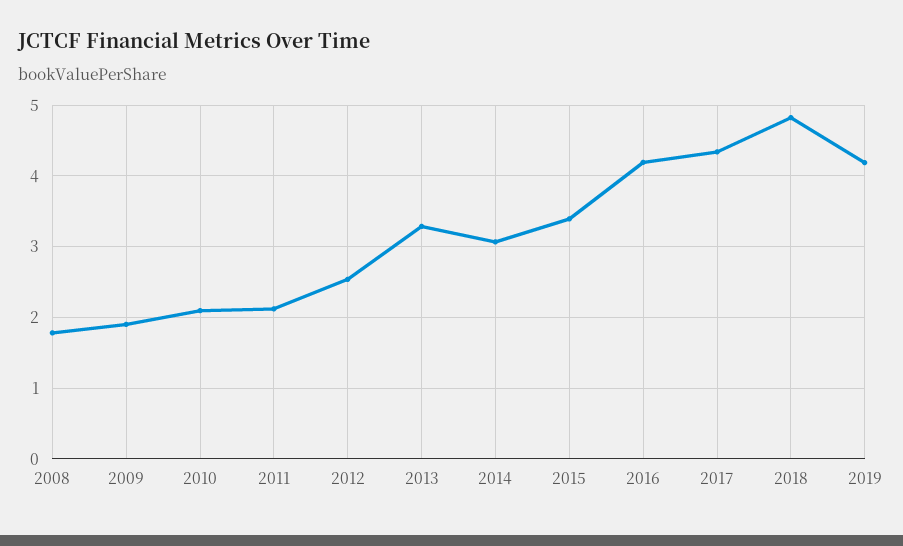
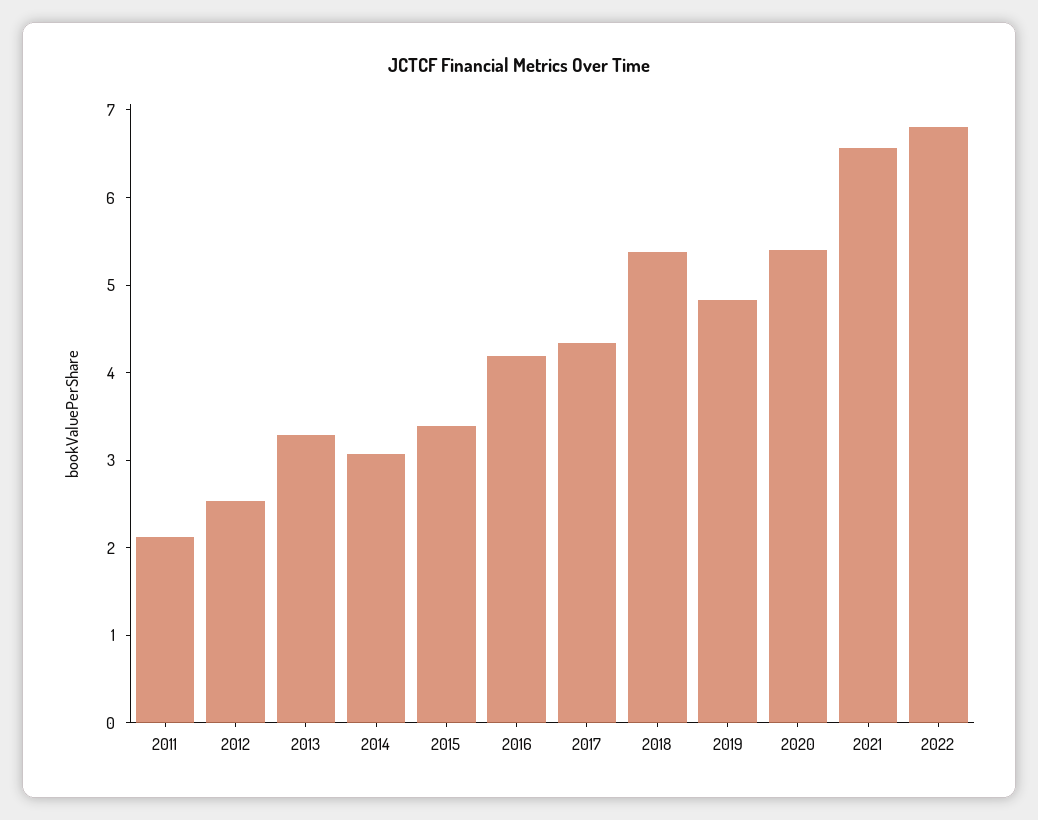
2008: 1.8 -> none
2009: 1.9 -> none
2010: 2.1 -> none
2018: 4.8 -> 5.4
2019: 4.2 -> 4.8
2020: none -> 5.4
2021: none -> 6.6
2022: none -> 6.8

